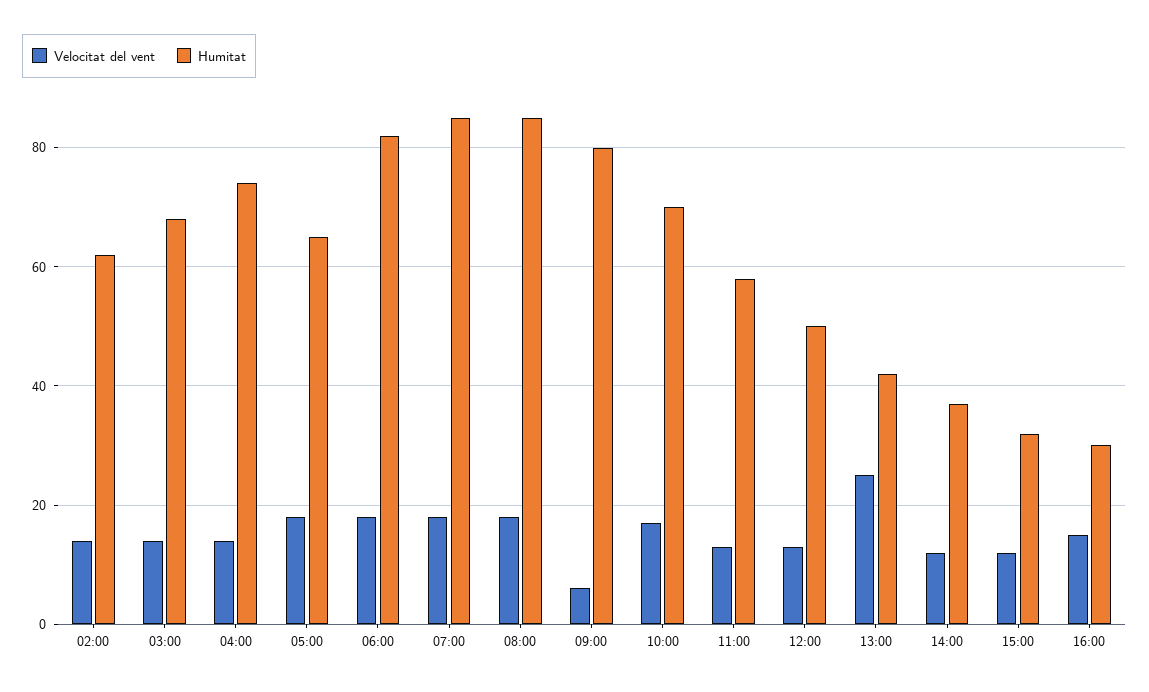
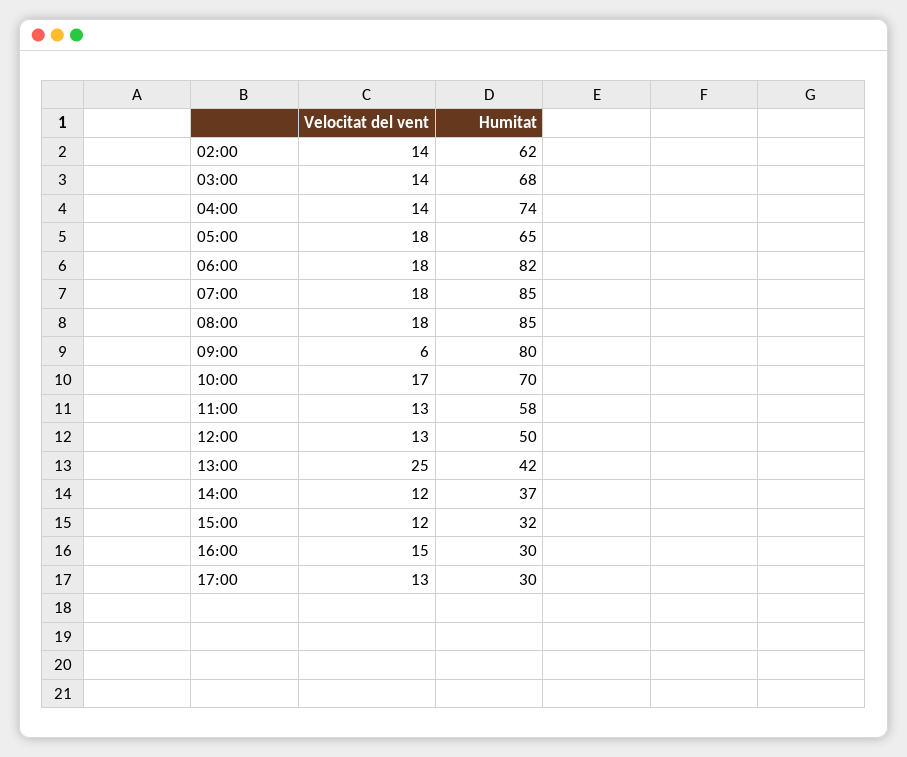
Velocitat del vent, 17:00: none -> 13
Humitat, 17:00: none -> 30

